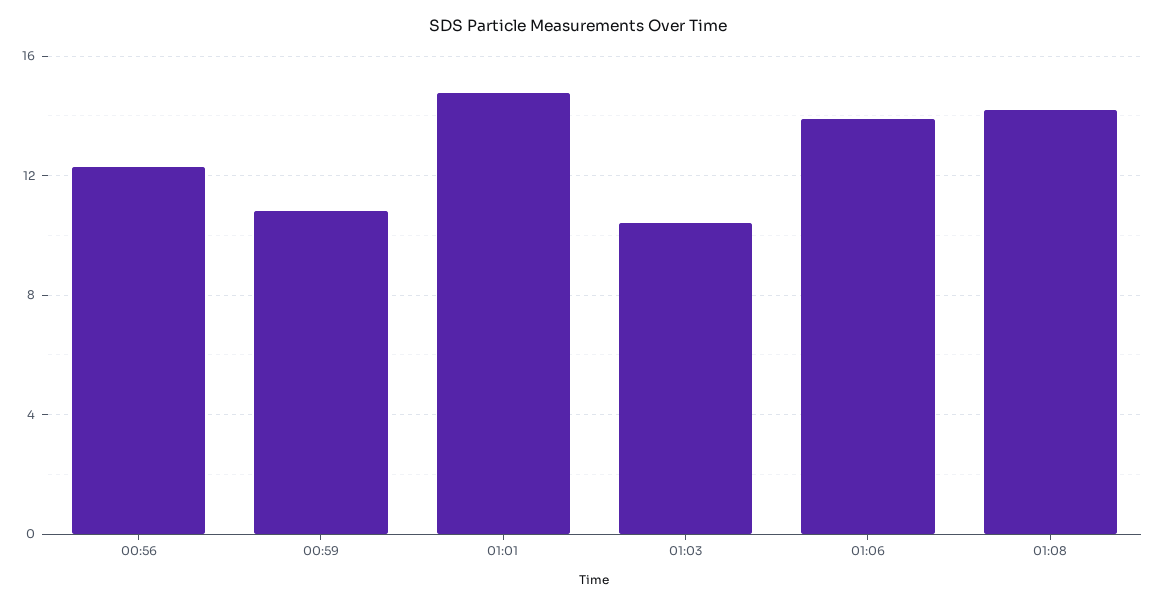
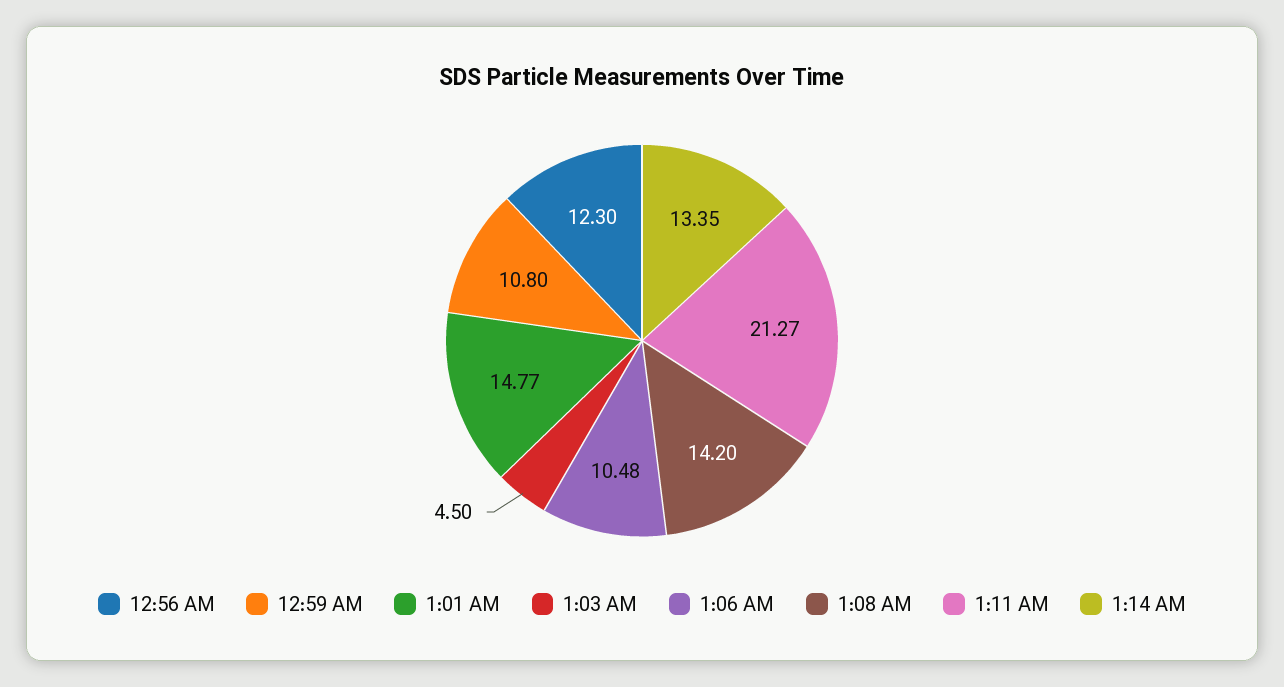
01:03: 10.5 -> 4.5
01:06: 14 -> 10.48
1:11 AM: none -> 21.27
1:14 AM: none -> 13.35

